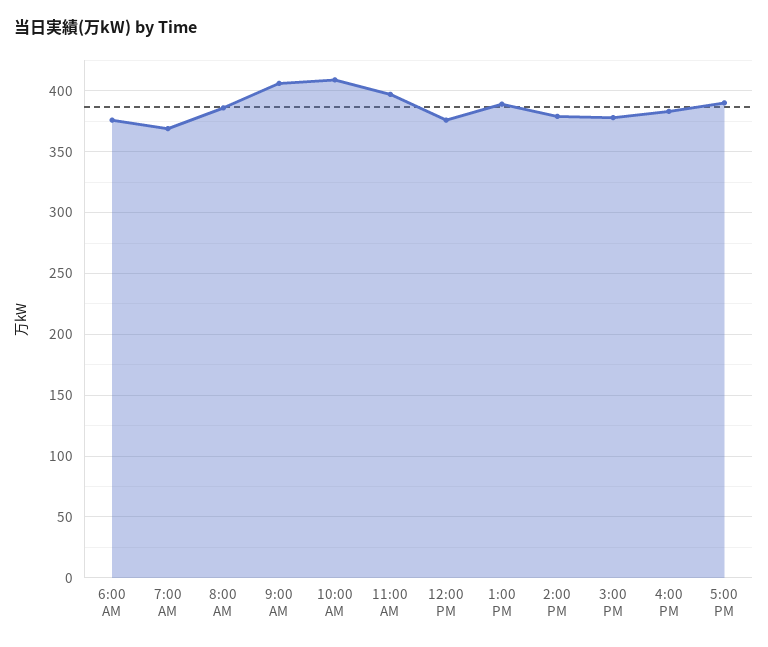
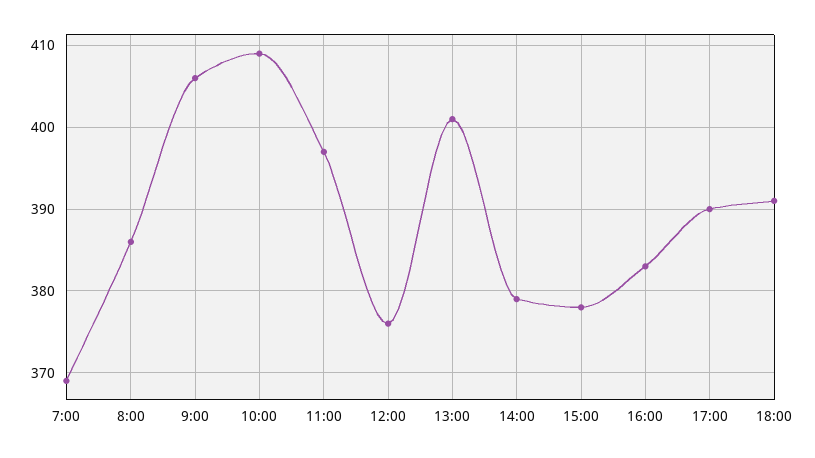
6:00 AM: 375 -> none
1:00 PM: 390 -> 401
18:00: none -> 391

